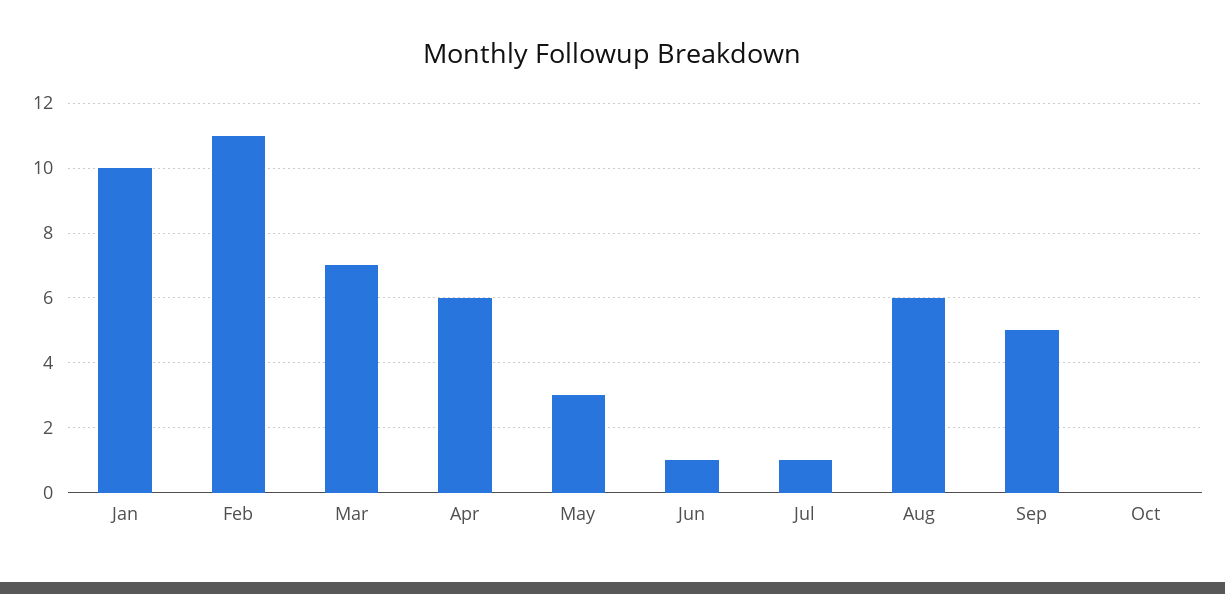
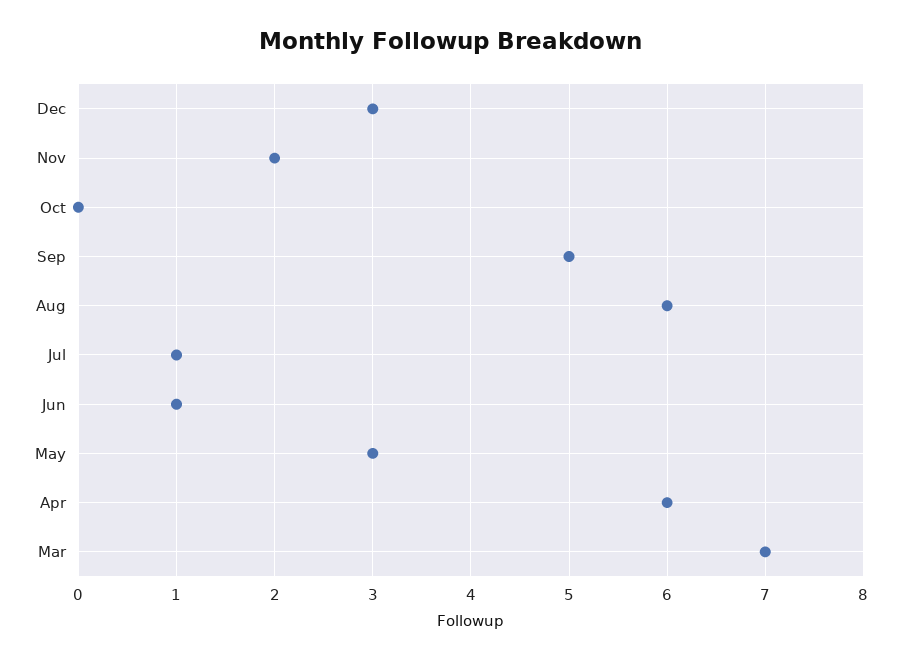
Jan: 10 -> none
Feb: 11 -> none
Dec: none -> 3
Nov: none -> 2

